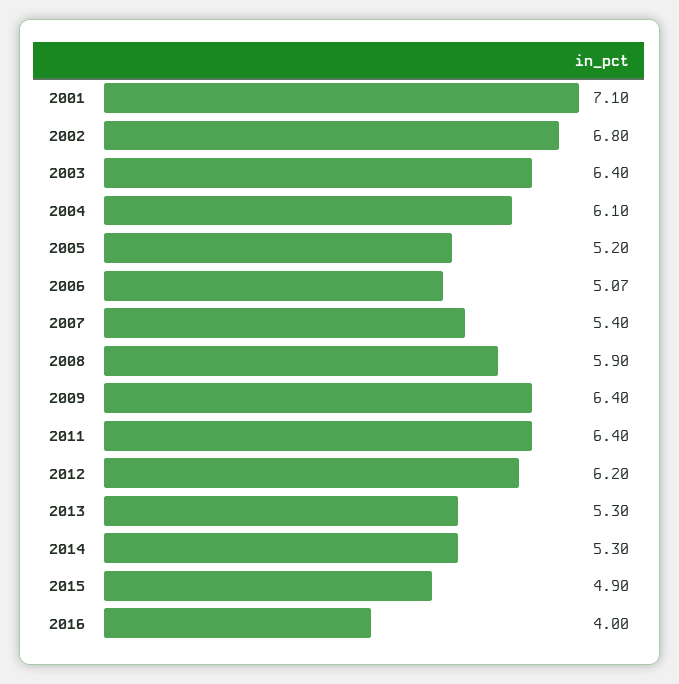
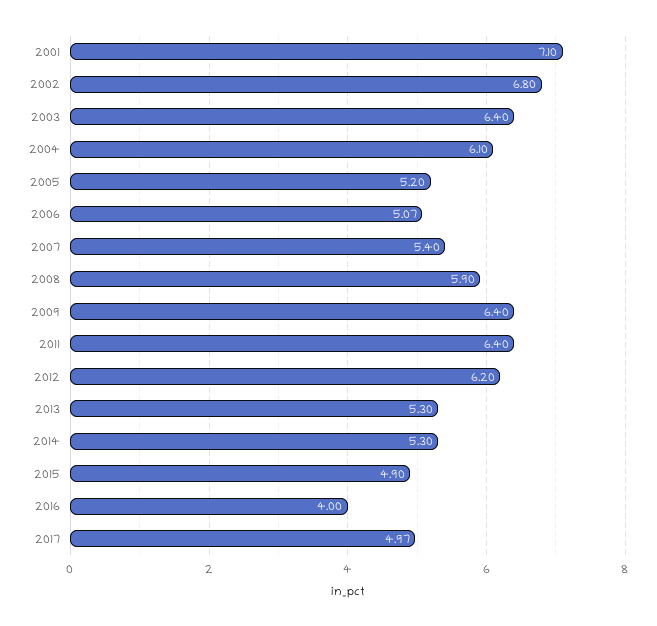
2017: none -> 4.97

